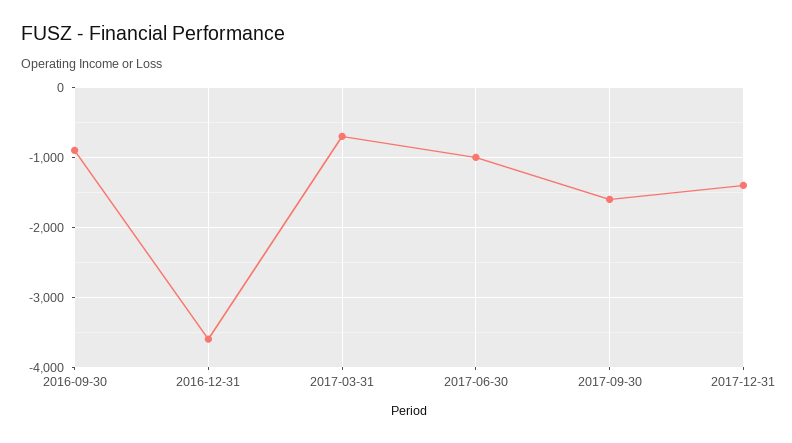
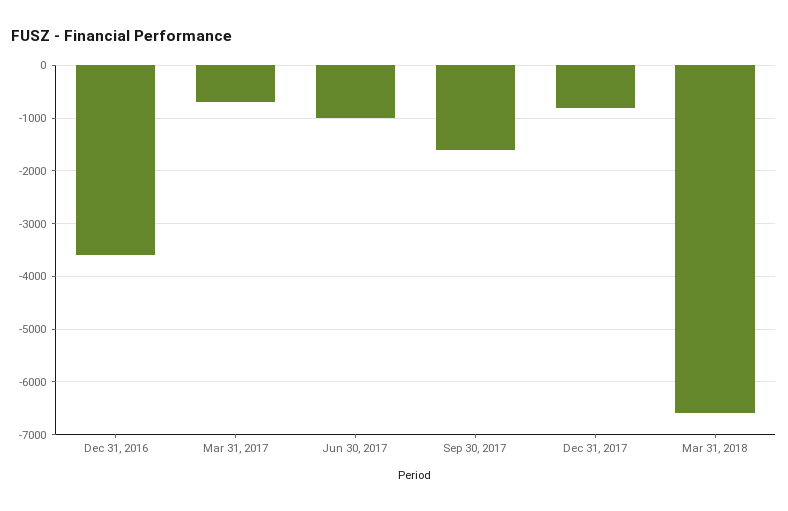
2016-09-30: -900 -> none
2017-12-31: -1400 -> -800
Mar 31, 2018: none -> -6600

